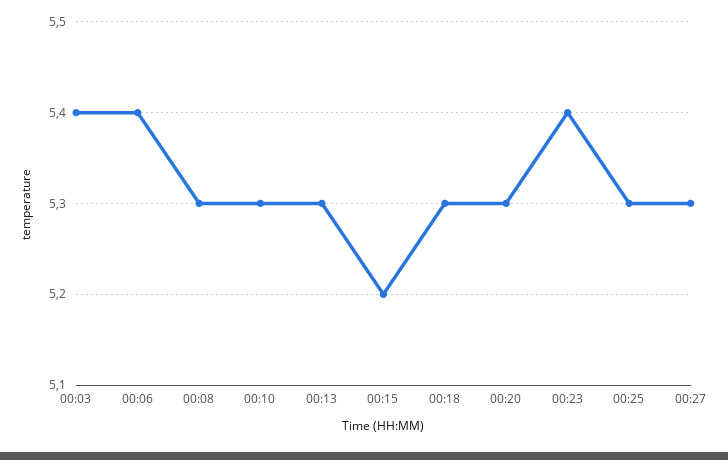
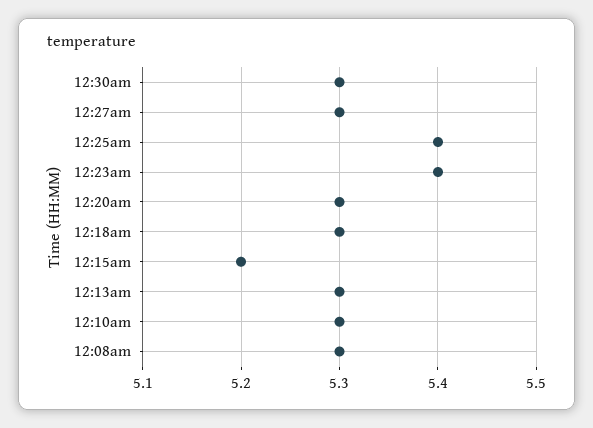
00:03: 5.4 -> none
00:06: 5.4 -> none
00:25: 5.3 -> 5.4
12:30am: none -> 5.3

